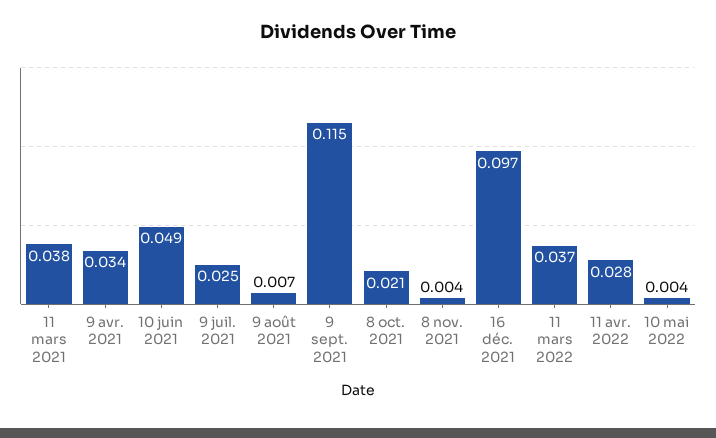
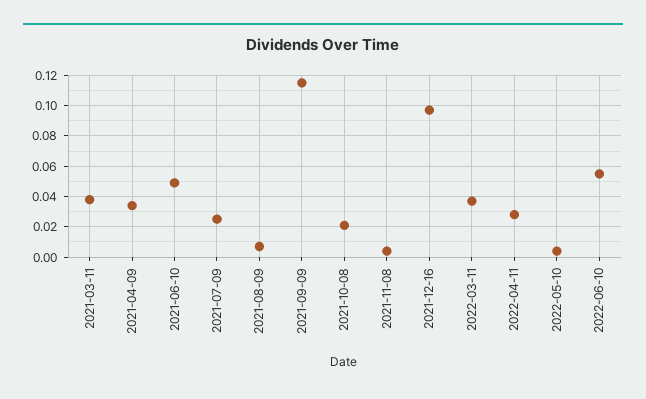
2022-06-10: none -> 0.055

